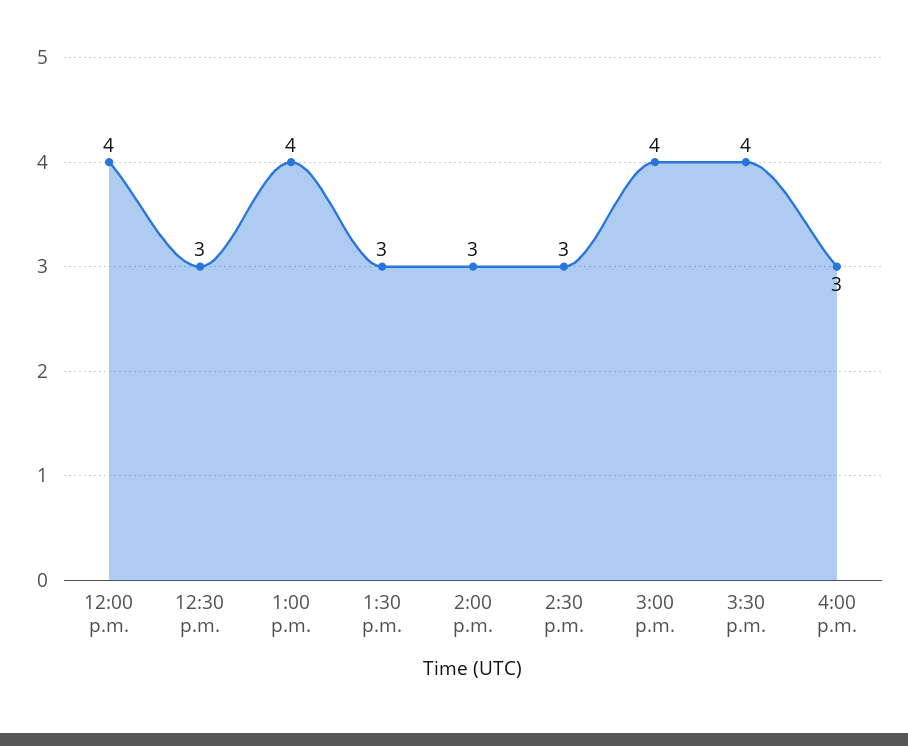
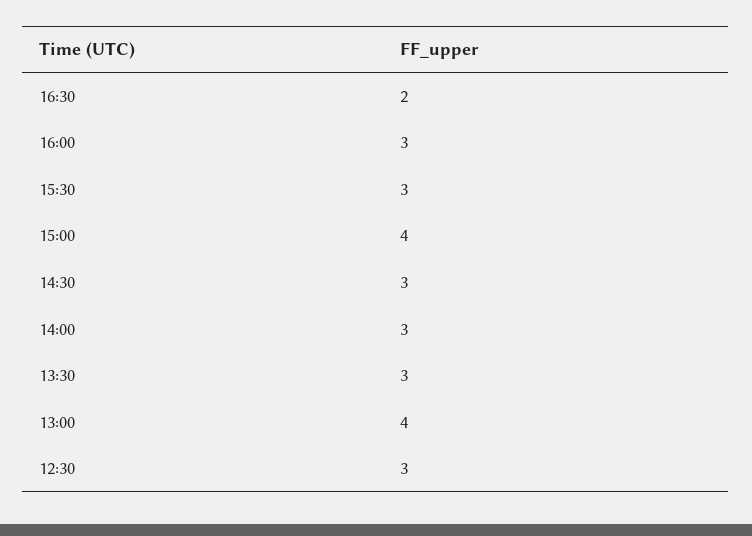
12:00 p.m.: 4 -> none
3:30 p.m.: 4 -> 3
16:30: none -> 2

